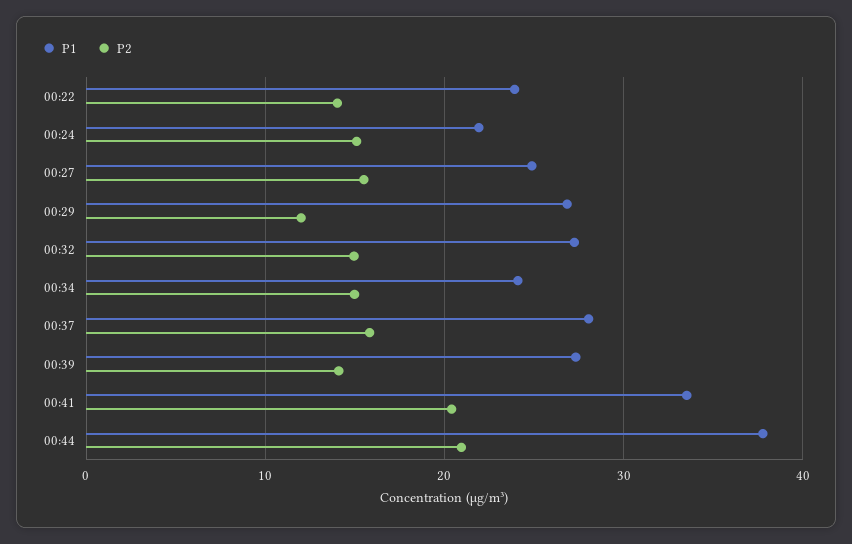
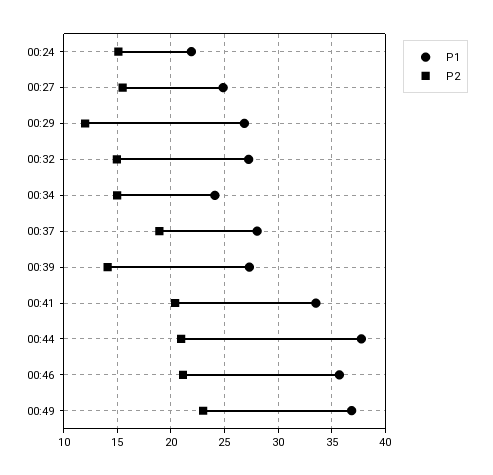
P1, 00:22: 24 -> none
P2, 00:22: 14 -> none
P2, 00:37: 16 -> 19
P1, 00:46: none -> 36
P2, 00:46: none -> 21
P1, 00:49: none -> 37
P2, 00:49: none -> 23

